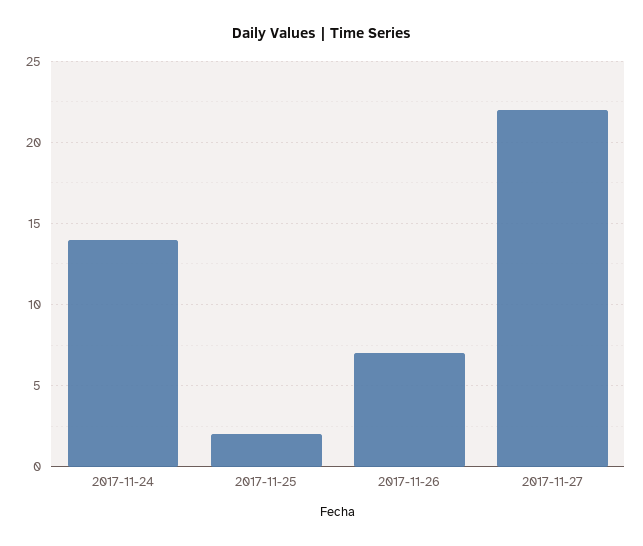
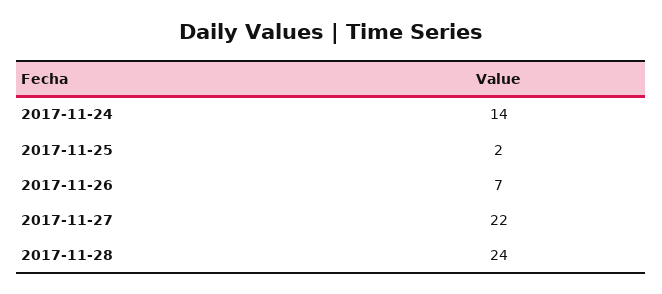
2017-11-28: none -> 24

